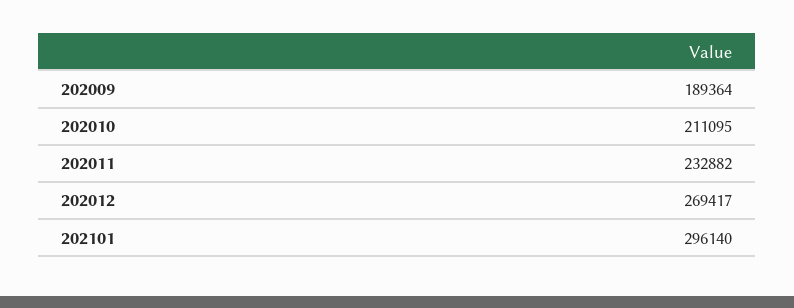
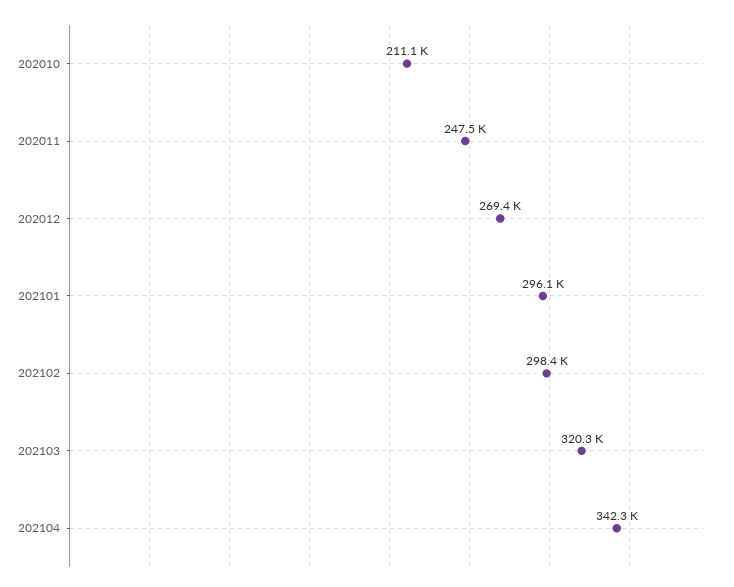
202009: 189364 -> none
202011: 232882 -> 247500
202102: none -> 298400
202103: none -> 320300
202104: none -> 342300

